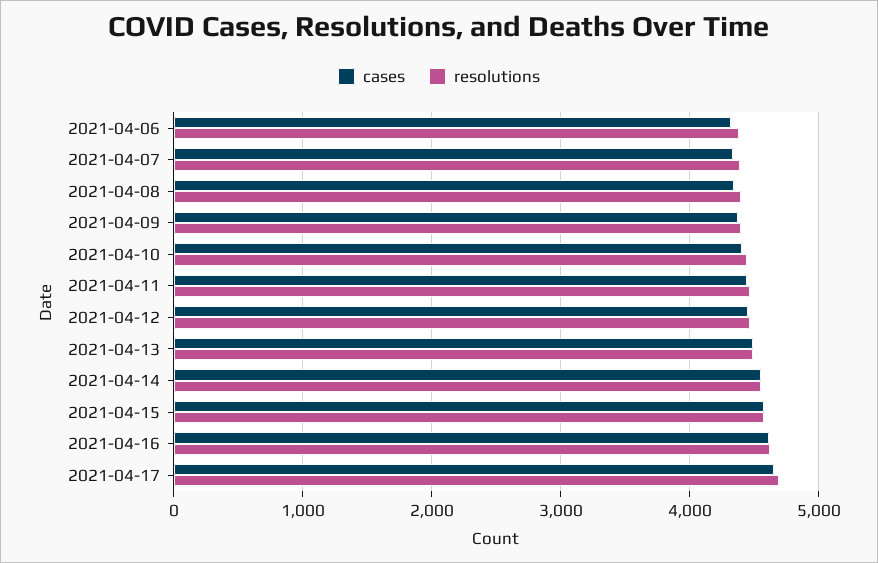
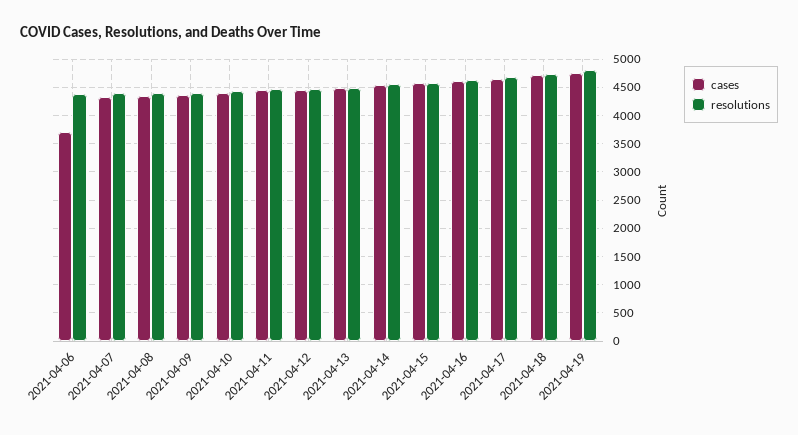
cases, 2021-04-06: 4300 -> 3750
cases, 2021-04-18: none -> 4750
resolutions, 2021-04-18: none -> 4750
cases, 2021-04-19: none -> 4750
resolutions, 2021-04-19: none -> 4750

